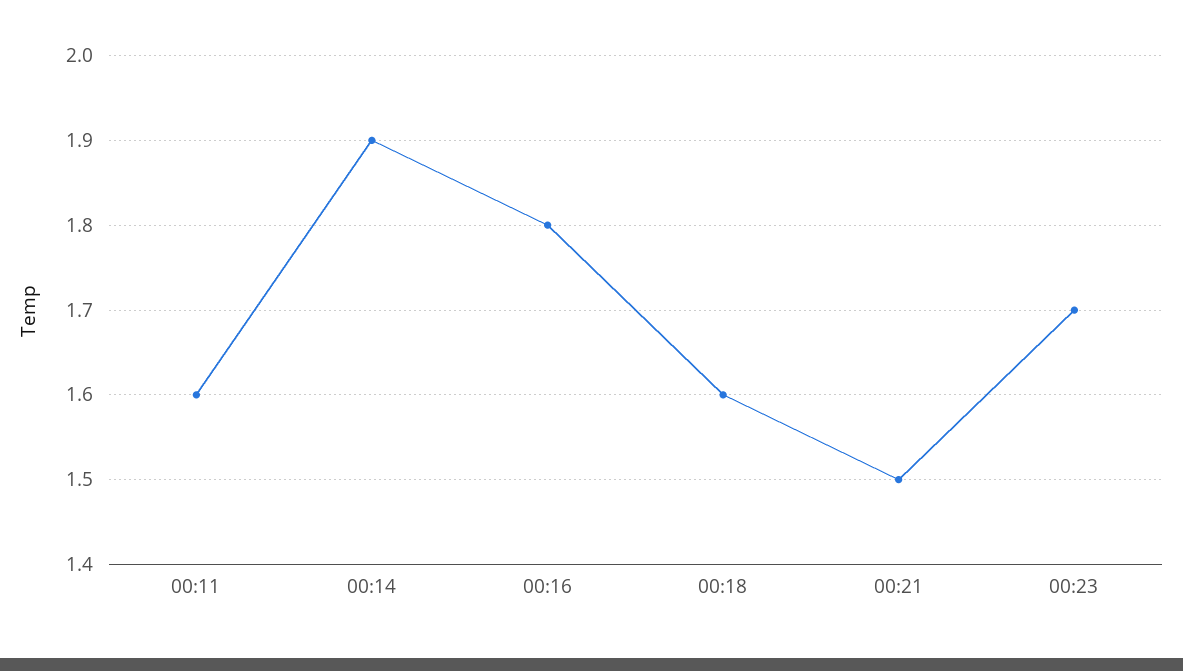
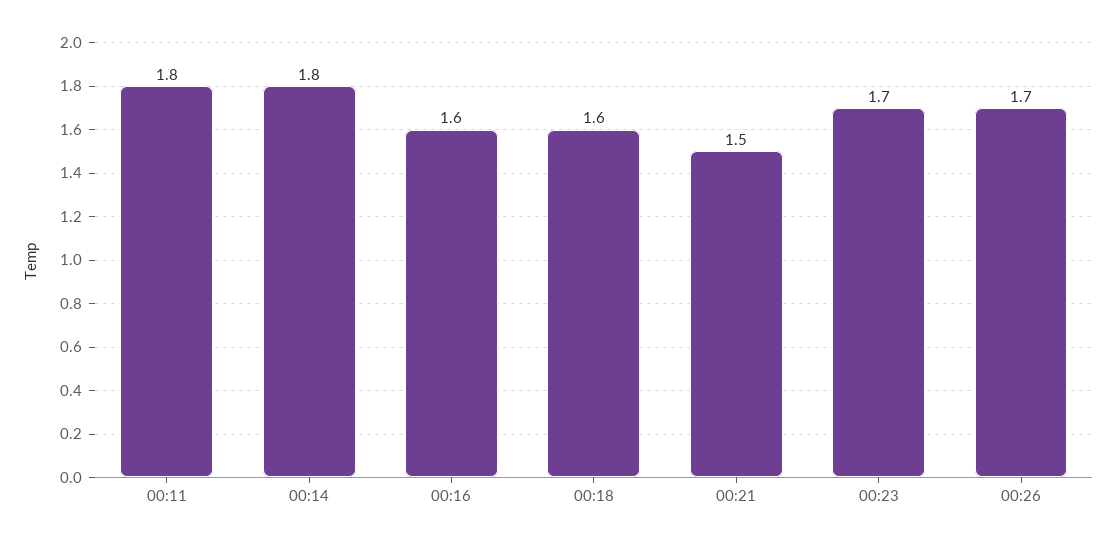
00:11: 1.6 -> 1.8
00:14: 1.9 -> 1.8
00:16: 1.8 -> 1.6
00:26: none -> 1.7

